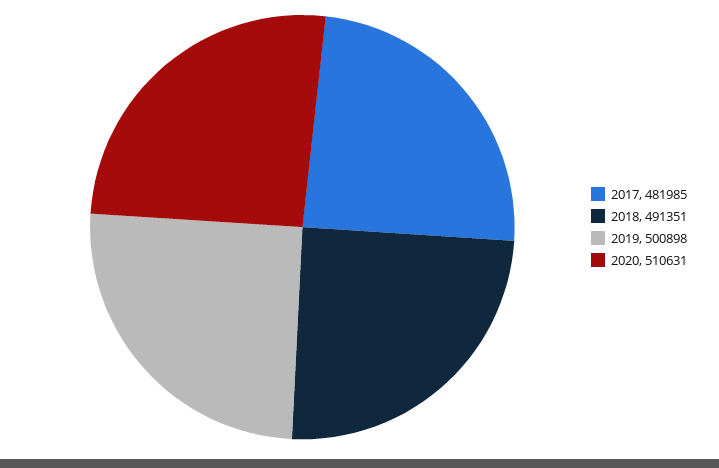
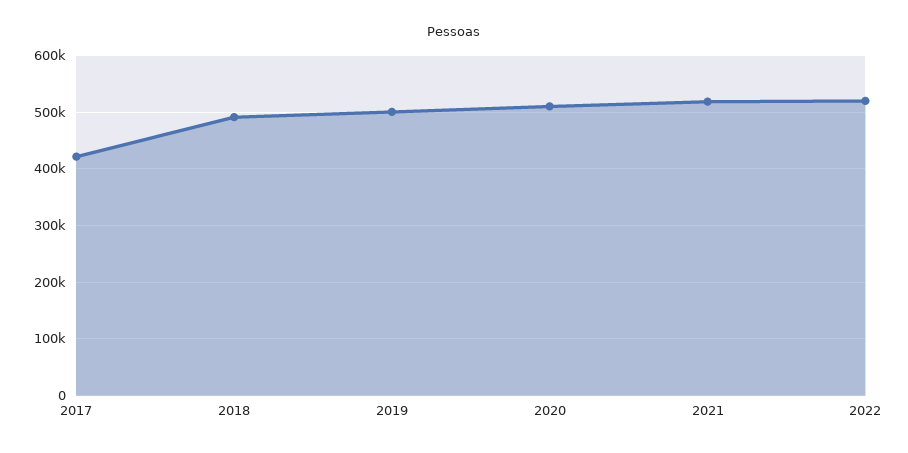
2017: 481985 -> 420000
2021: none -> 520000
2022: none -> 520000

